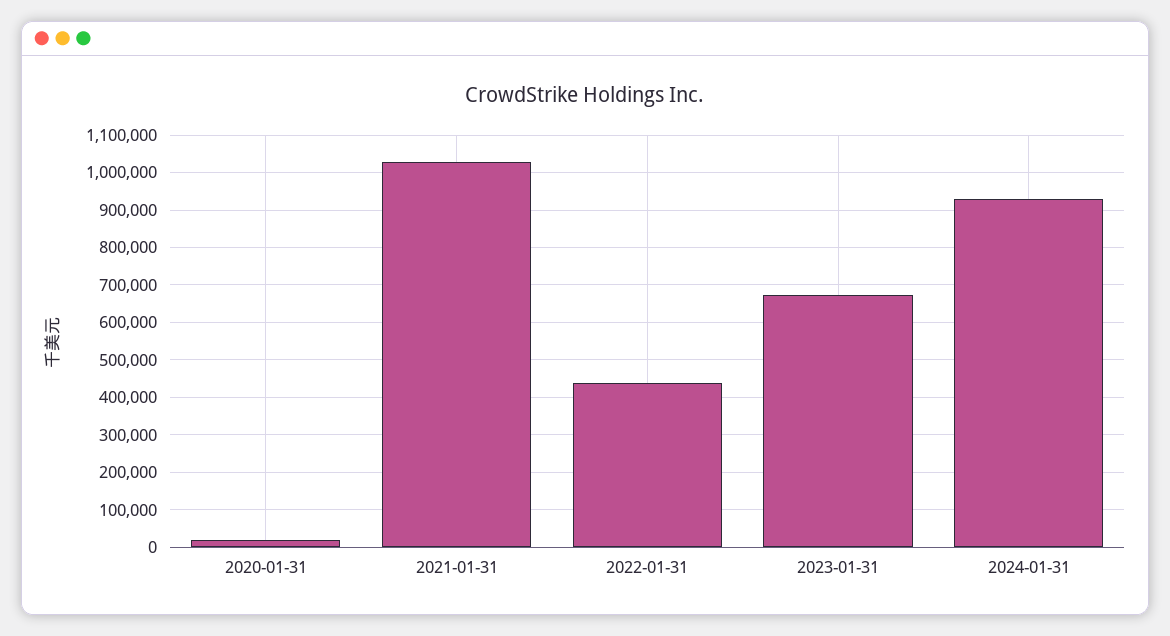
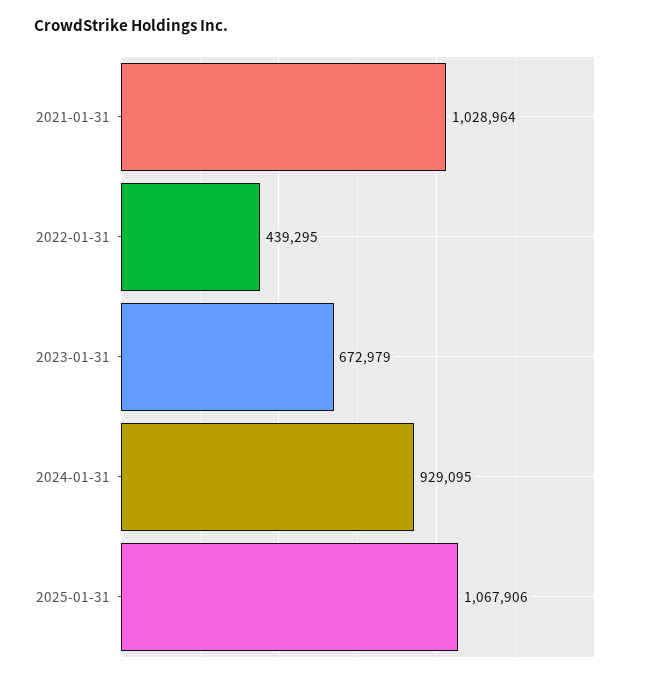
2020-01-31: 20000 -> none
2025-01-31: none -> 1067906

